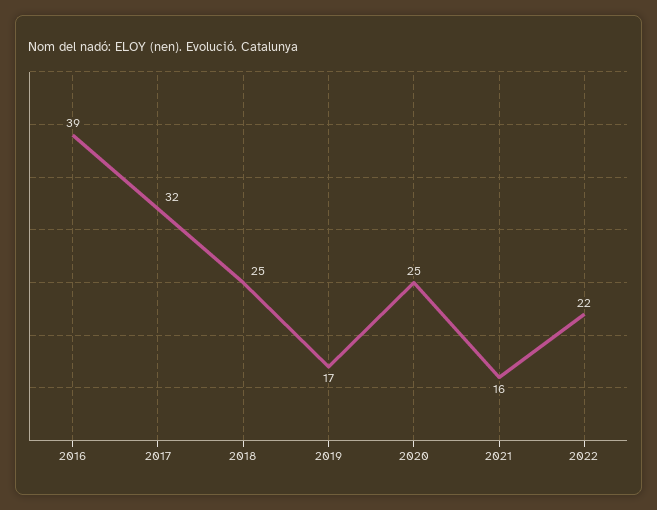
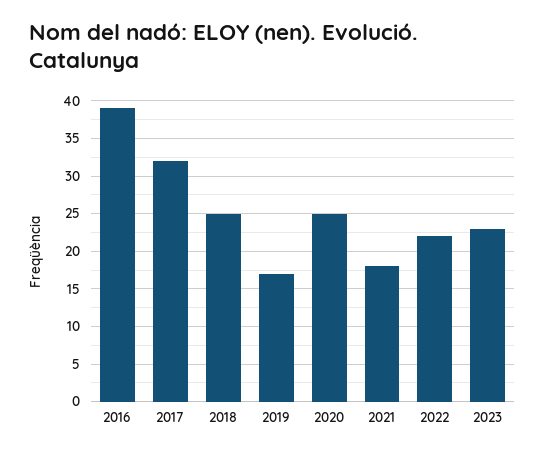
2021: 16 -> 18
2023: none -> 23

